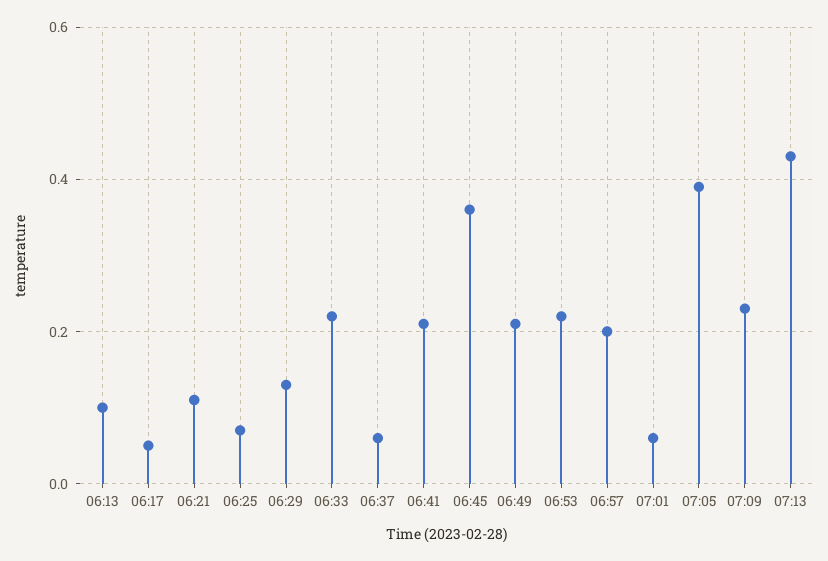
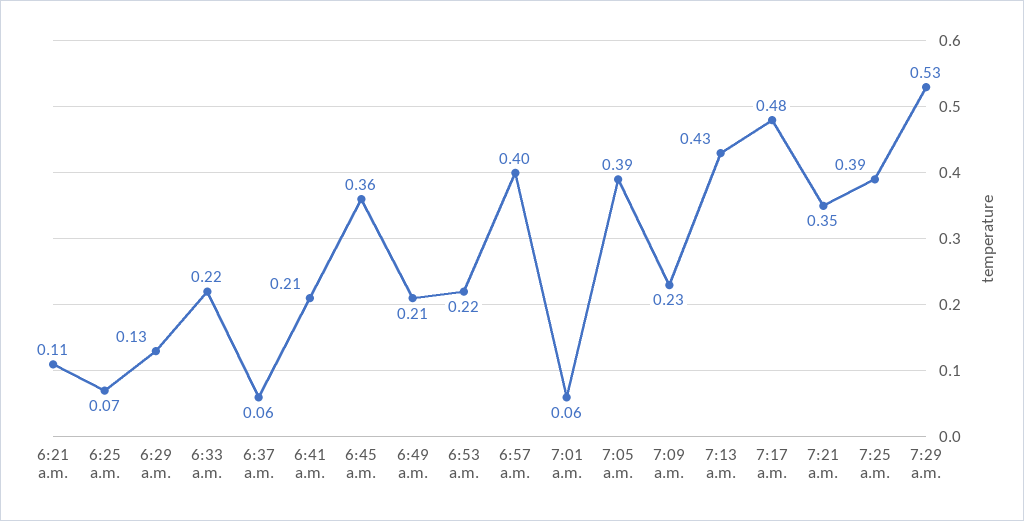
06:13: 0.1 -> none
06:17: 0.05 -> none
06:57: 0.2 -> 0.4
7:17 a.m.: none -> 0.48
7:21 a.m.: none -> 0.35
7:25 a.m.: none -> 0.39
7:29 a.m.: none -> 0.53

